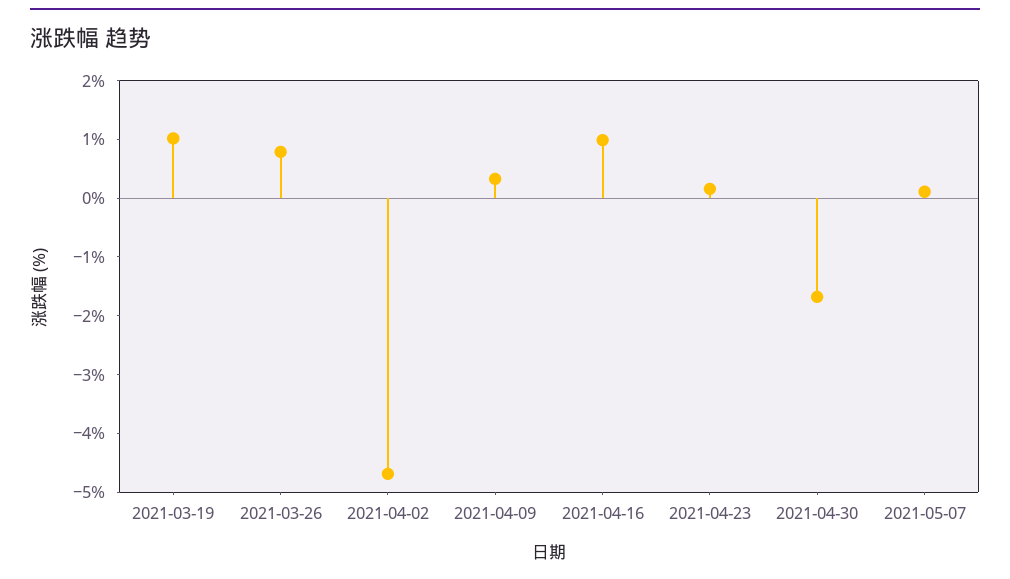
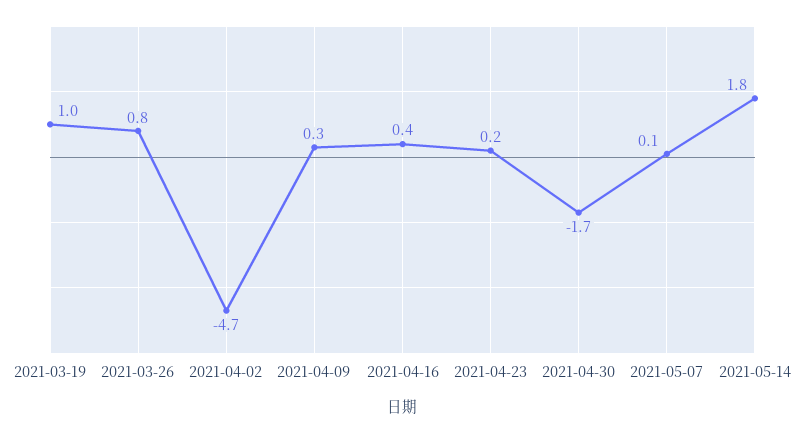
2021-04-16: 1 -> 0.4
2021-05-14: none -> 1.8

